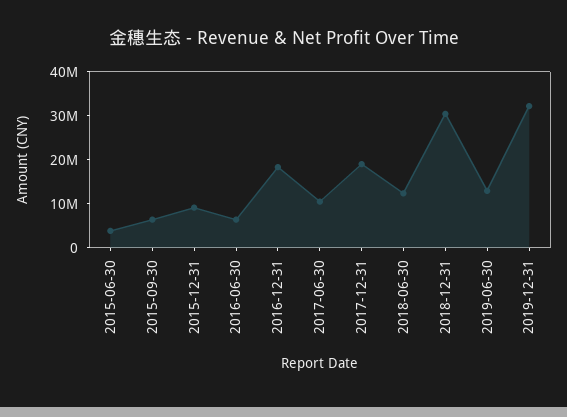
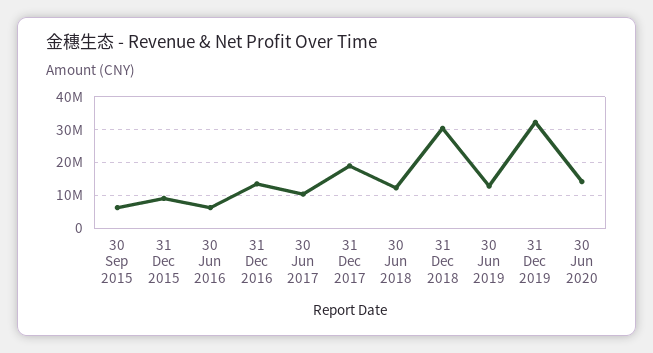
2015-06-30: 4000000 -> none
2016-12-31: 18000000 -> 14000000
30 Jun 2020: none -> 14000000

